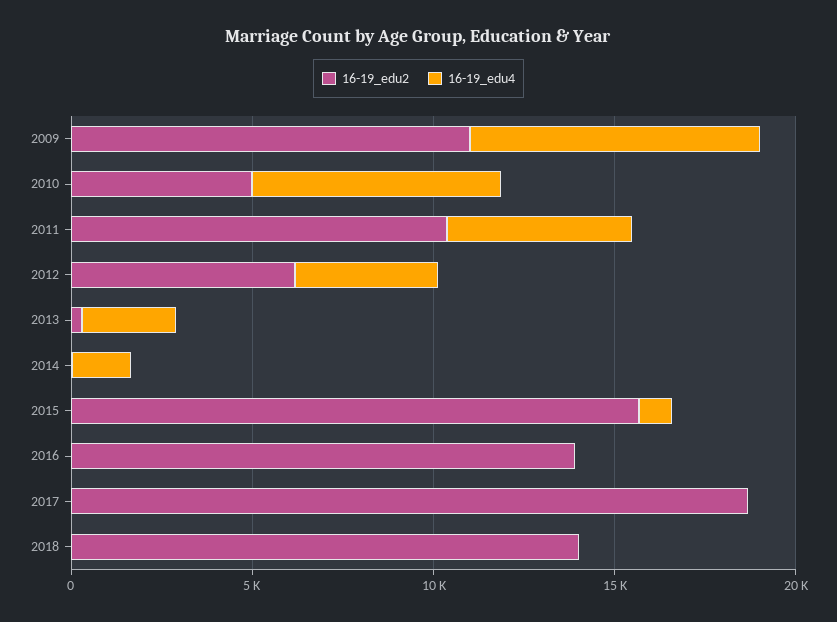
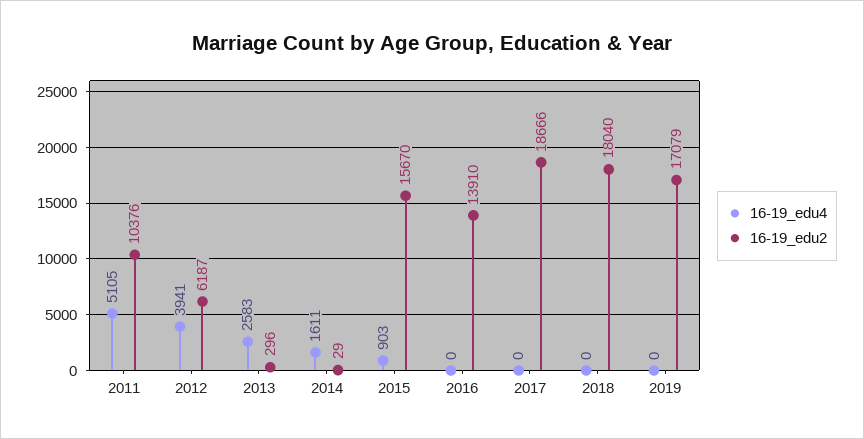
16-19_edu2, 2009: 11000 -> none
16-19_edu4, 2009: 8000 -> none
16-19_edu2, 2010: 5000 -> none
16-19_edu4, 2010: 7000 -> none
16-19_edu2, 2018: 14000 -> 18040
16-19_edu4, 2019: none -> 0
16-19_edu2, 2019: none -> 17079

